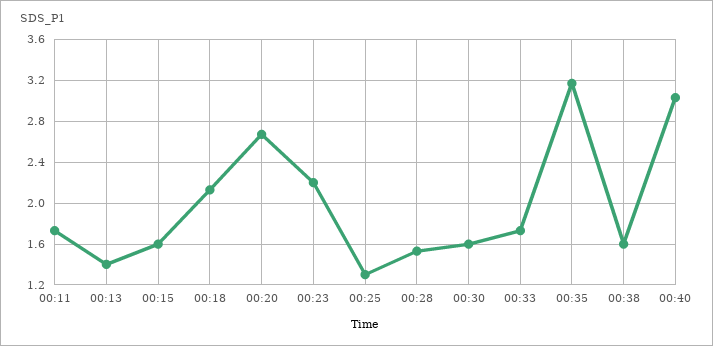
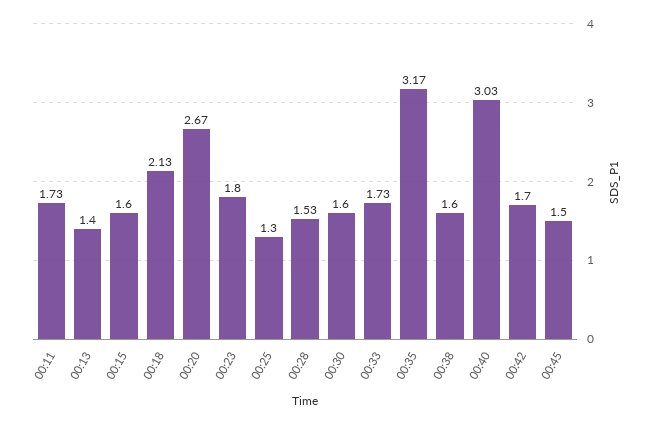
00:23: 2.2 -> 1.8
00:42: none -> 1.7
00:45: none -> 1.5

